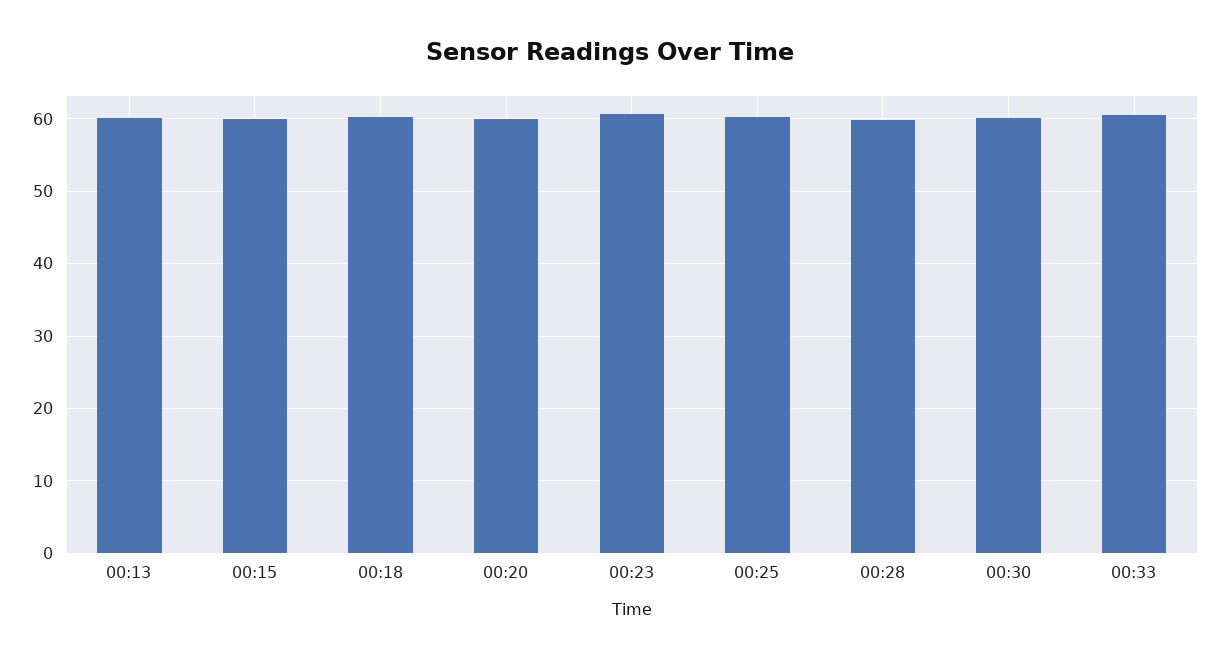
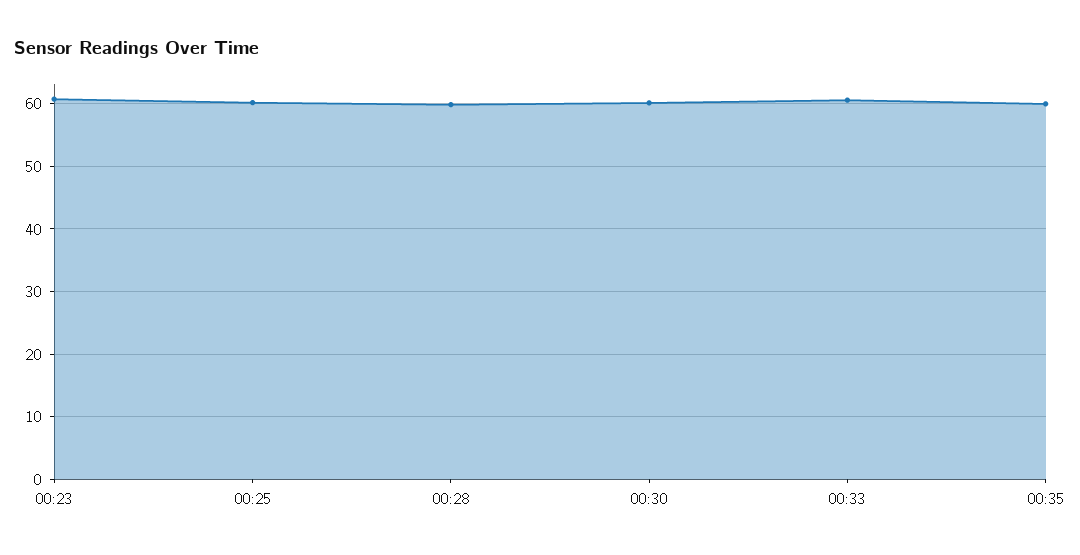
00:13: 60 -> none
00:15: 60 -> none
00:18: 60 -> none
00:20: 60 -> none
00:35: none -> 60

